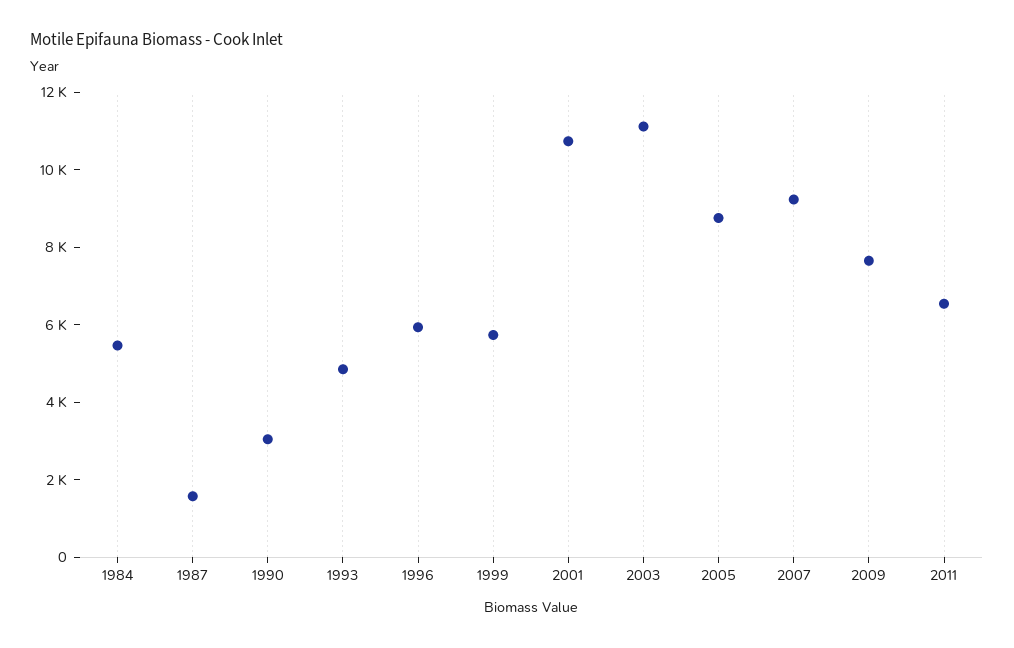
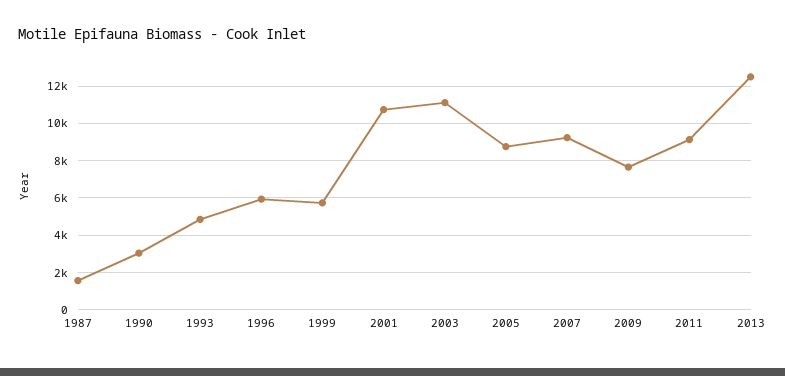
1984: 5500 -> none
2011: 6500 -> 9000
2013: none -> 12500

